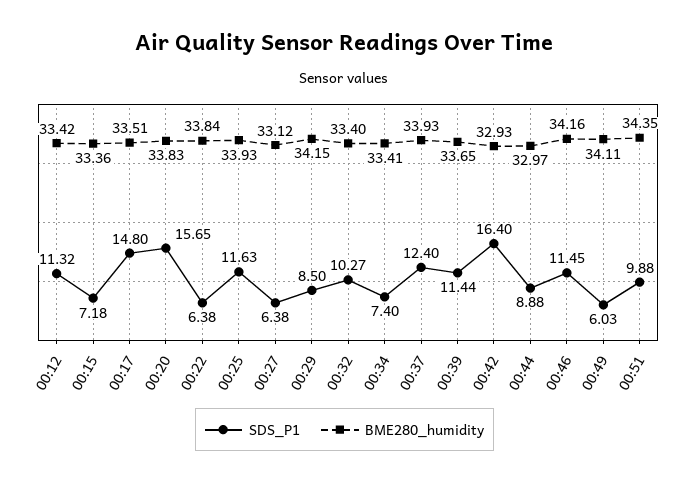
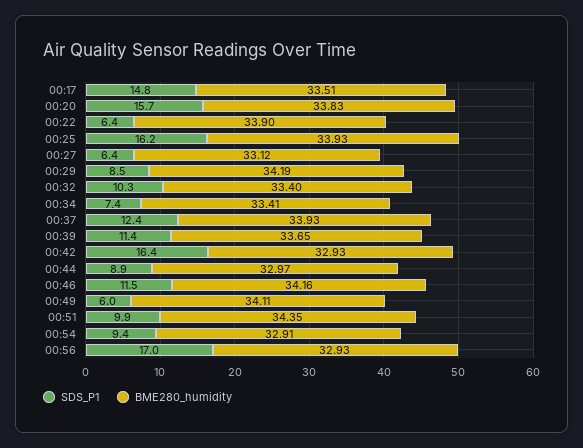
SDS_P1, 00:12: 11.32 -> none
BME280_humidity, 00:12: 33.42 -> none
SDS_P1, 00:15: 7.18 -> none
BME280_humidity, 00:15: 33.36 -> none
BME280_humidity, 00:22: 33.84 -> 33.9
SDS_P1, 00:25: 11.63 -> 16.2
BME280_humidity, 00:29: 34.15 -> 34.19
SDS_P1, 00:54: none -> 9.4
BME280_humidity, 00:54: none -> 32.91
SDS_P1, 00:56: none -> 17
BME280_humidity, 00:56: none -> 32.93

